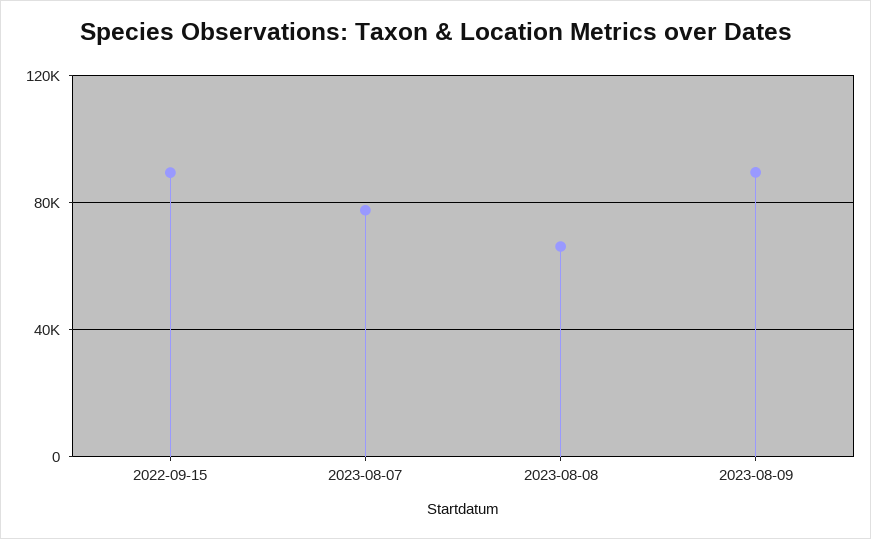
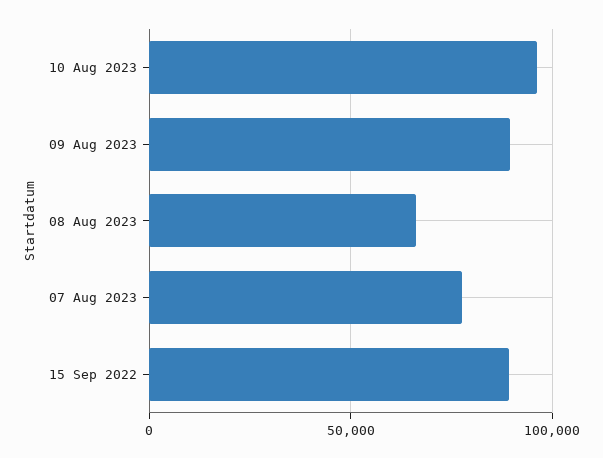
10 Aug 2023: none -> 95000

